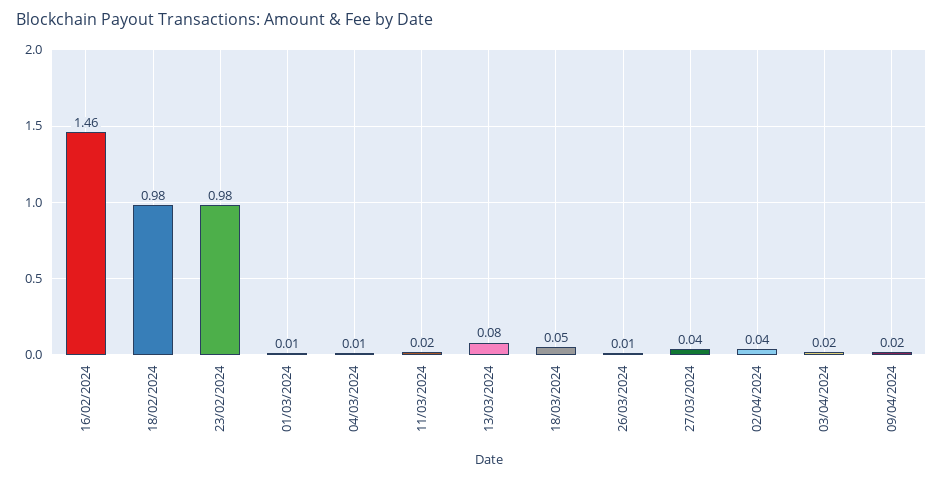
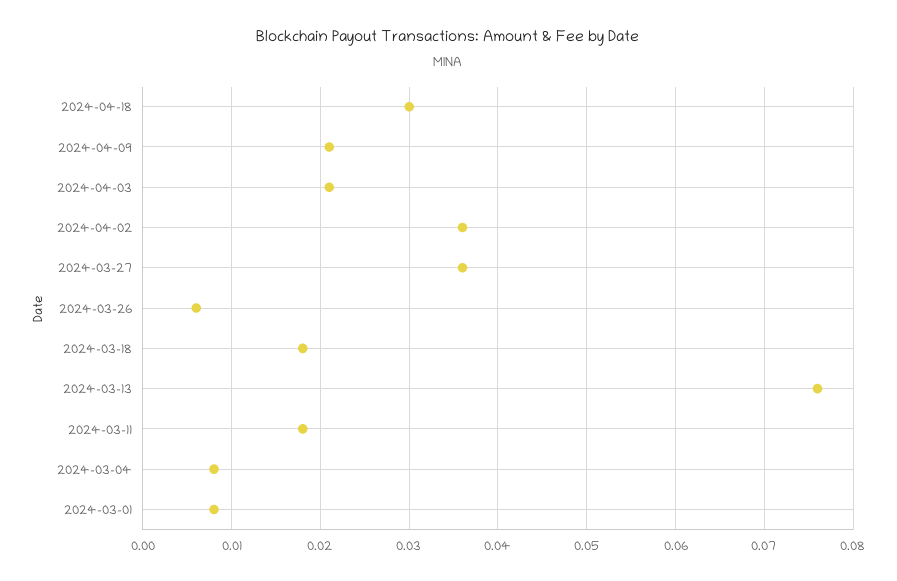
16/02/2024: 1.46 -> none
18/02/2024: 0.98 -> none
23/02/2024: 0.98 -> none
18/03/2024: 0.05 -> 0.018
2024-04-18: none -> 0.03

